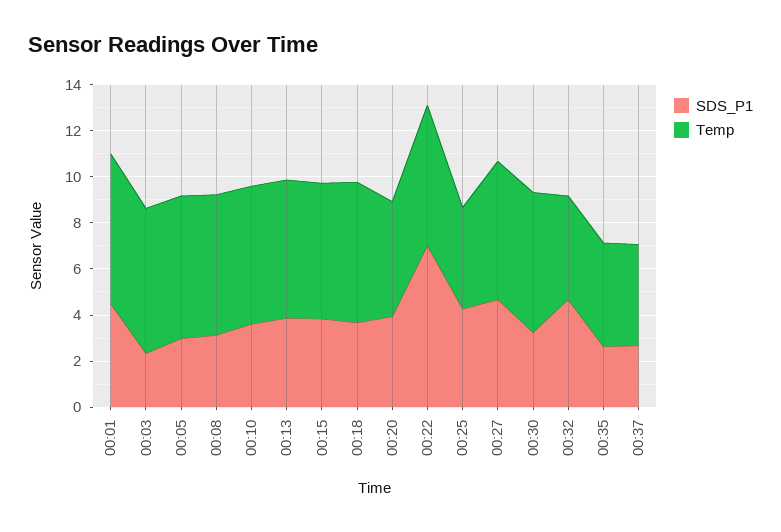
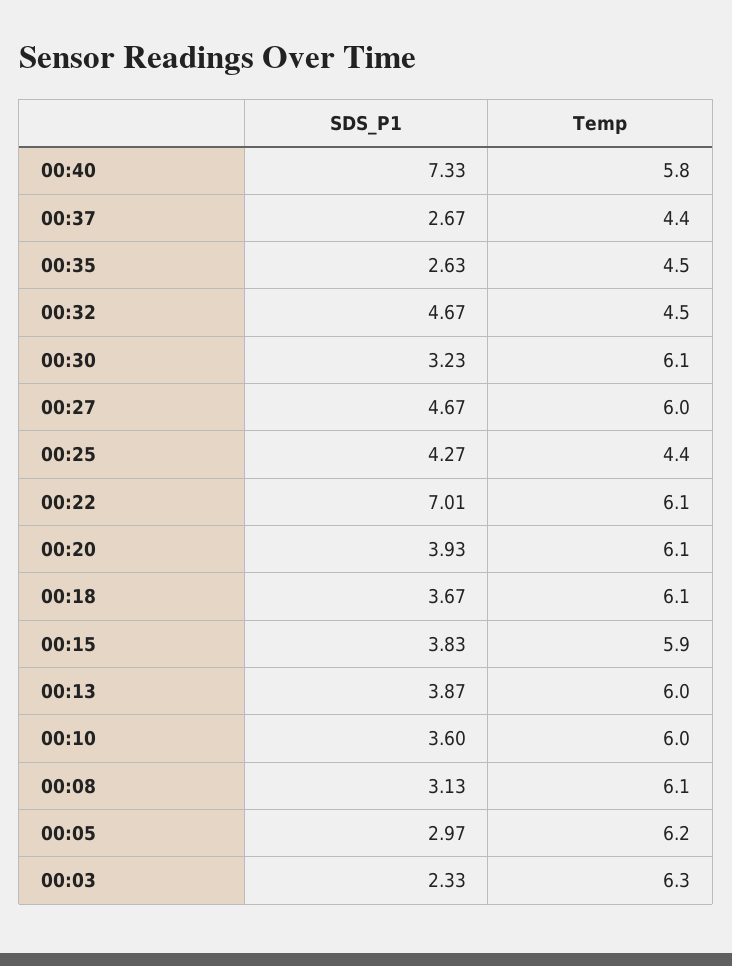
SDS_P1, 00:01: 4.5 -> none
Temp, 00:01: 6.5 -> none
Temp, 00:20: 5 -> 6.1
SDS_P1, 00:40: none -> 7.33
Temp, 00:40: none -> 5.8

